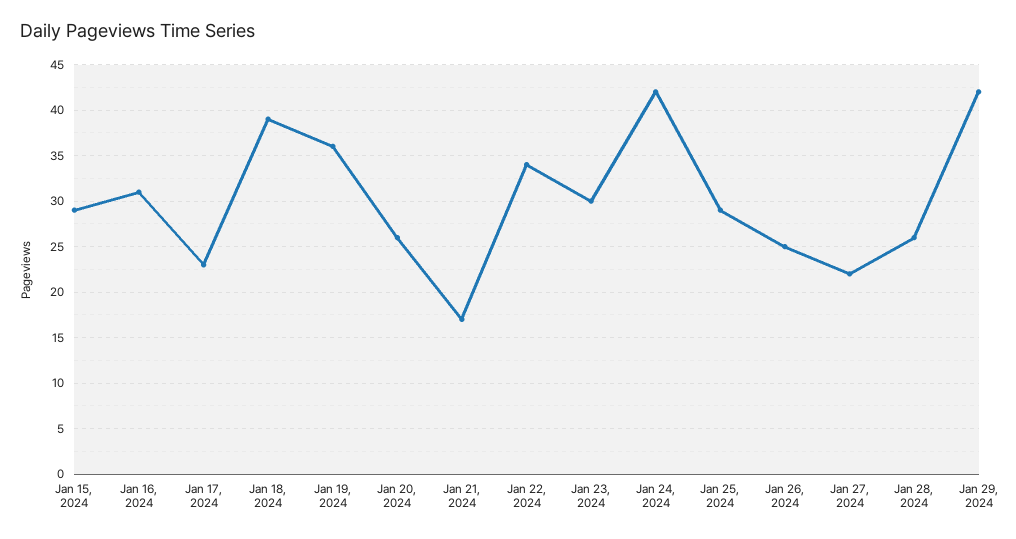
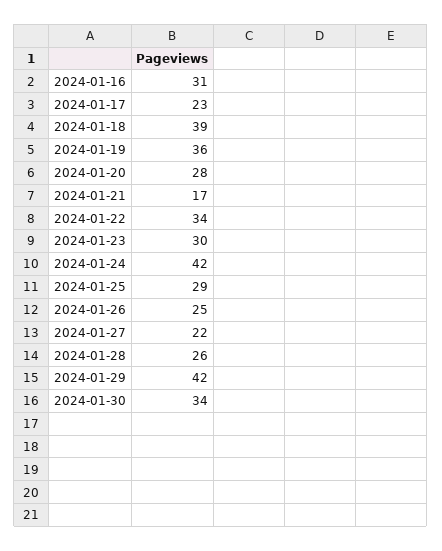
Jan 15, 2024: 29 -> none
Jan 20, 2024: 26 -> 28
2024-01-30: none -> 34

